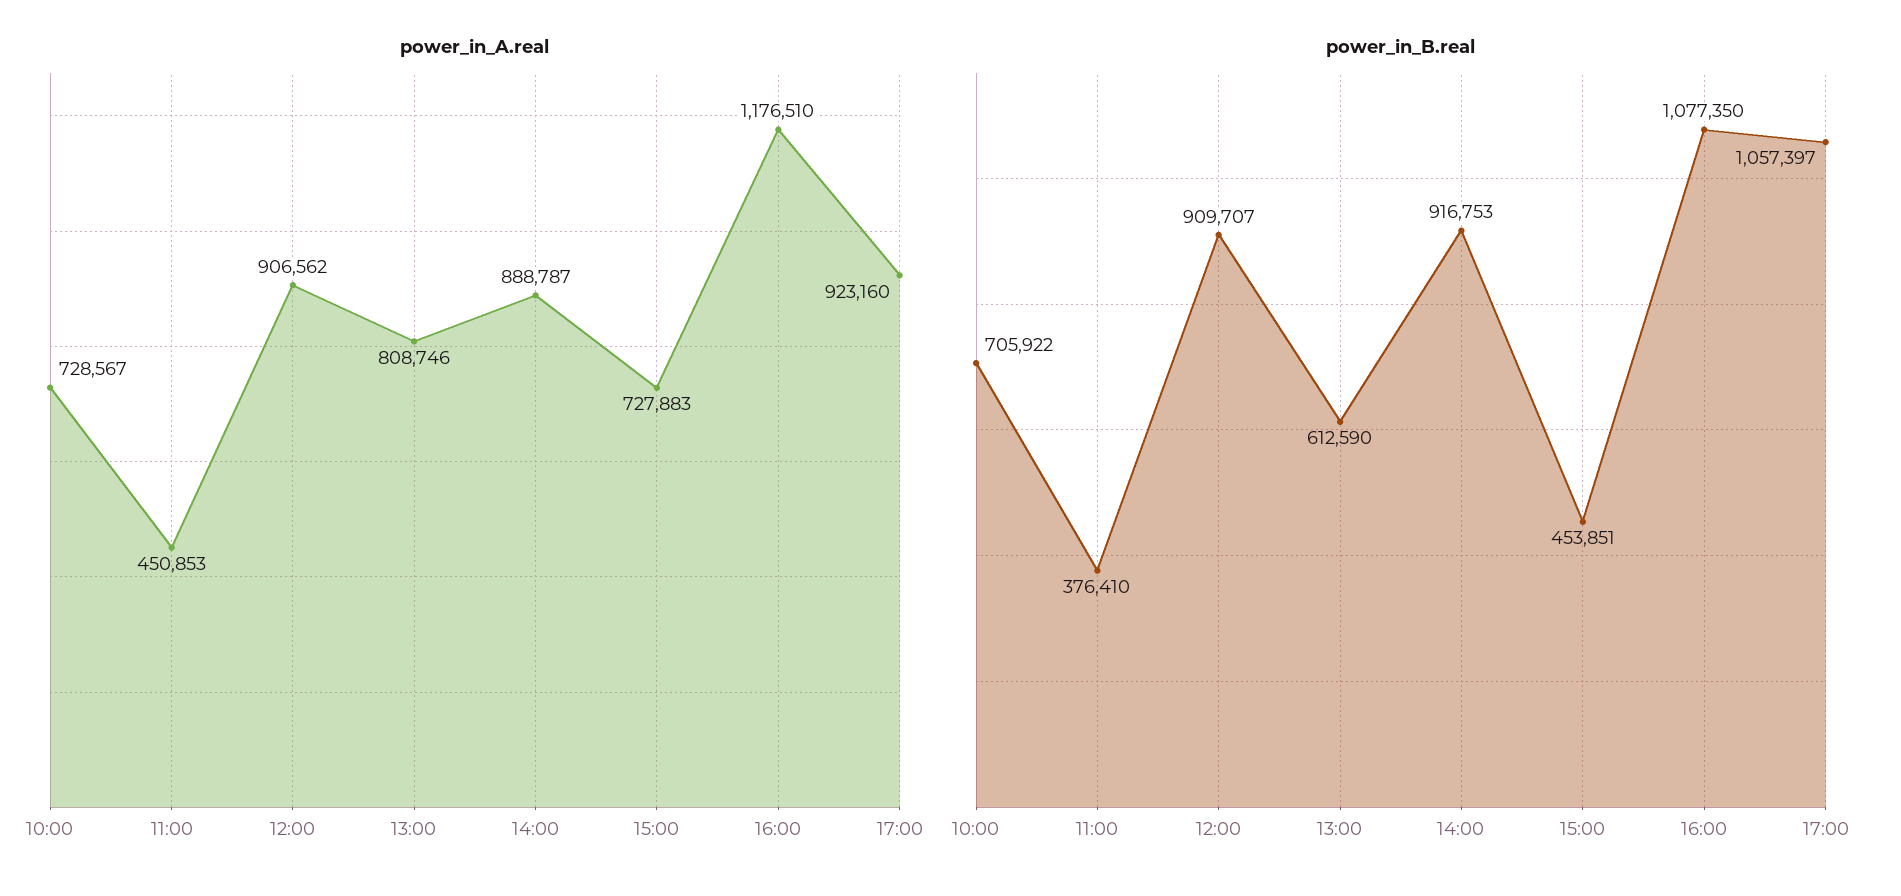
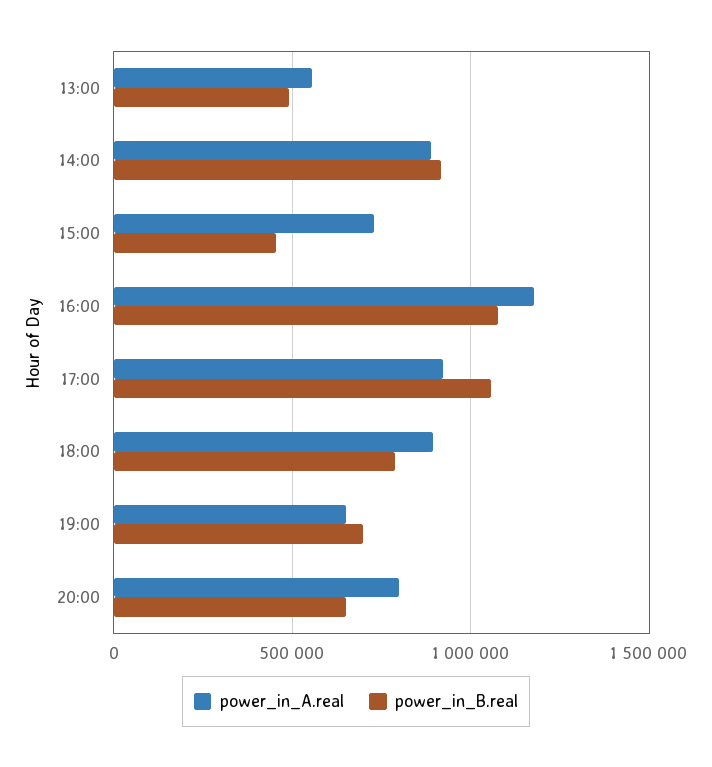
power_in_A.real, 10:00: 728567 -> none
power_in_A.real, 11:00: 450853 -> none
power_in_A.real, 12:00: 906562 -> none
power_in_A.real, 13:00: 808746 -> 550000
power_in_B.real, 10:00: 705922 -> none
power_in_B.real, 11:00: 376410 -> none
power_in_B.real, 12:00: 909707 -> none
power_in_B.real, 13:00: 612590 -> 500000
power_in_A.real, 18:00: none -> 900000
power_in_B.real, 18:00: none -> 800000
power_in_A.real, 19:00: none -> 650000
power_in_B.real, 19:00: none -> 700000
power_in_A.real, 20:00: none -> 800000
power_in_B.real, 20:00: none -> 650000

